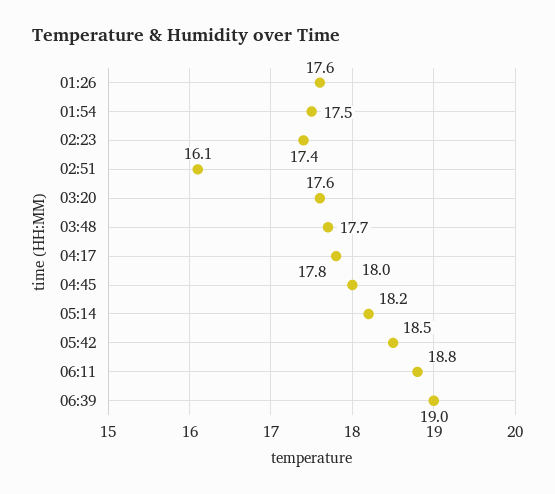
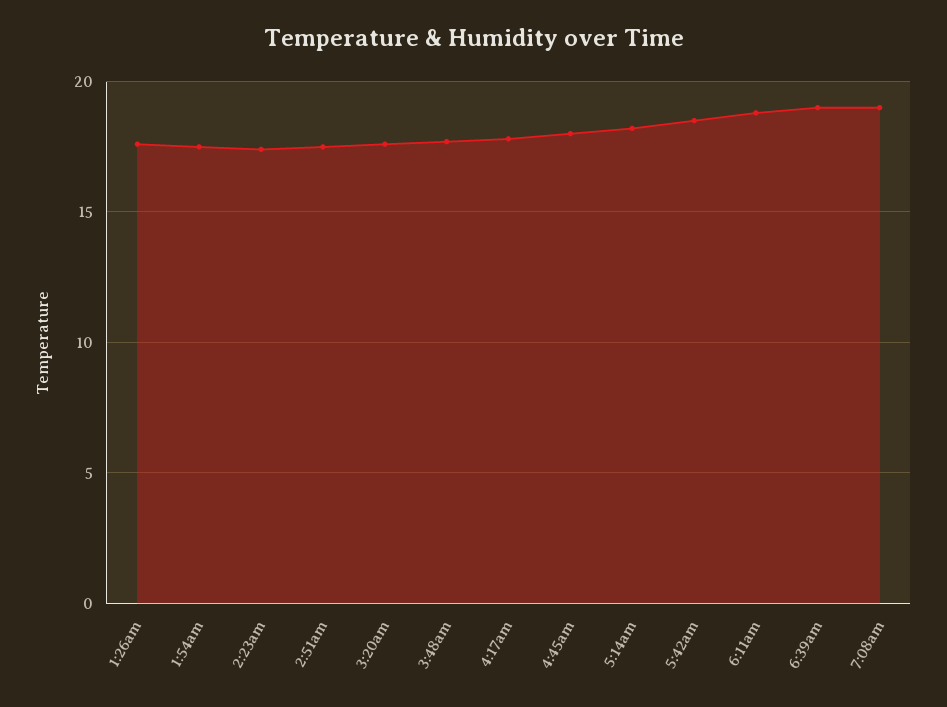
02:51: 16.1 -> 17.5
7:08am: none -> 19

